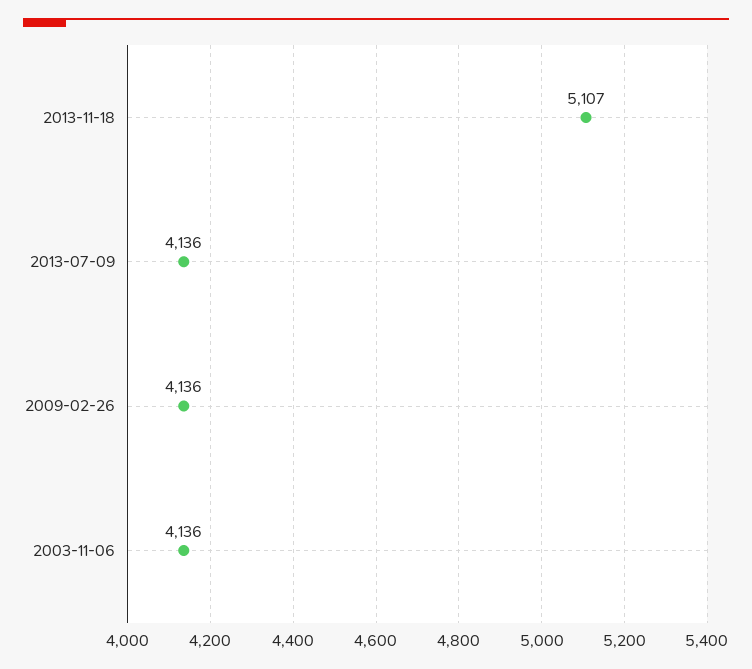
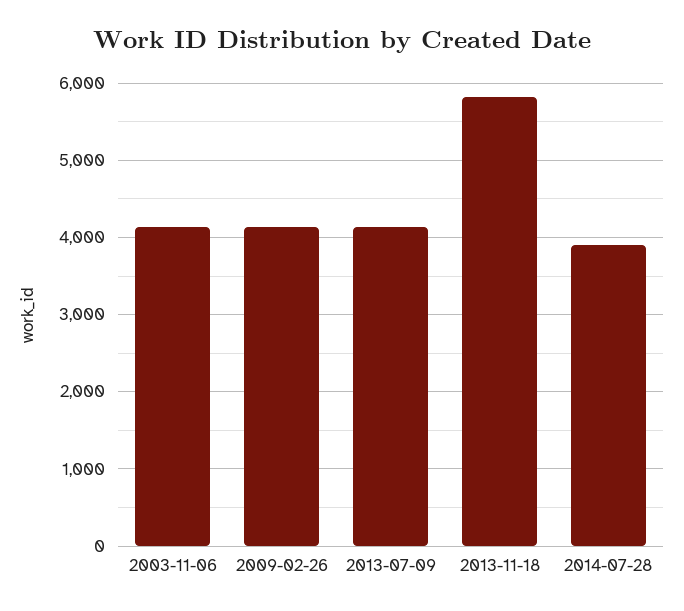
2013-11-18: 5107 -> 5800
2014-07-28: none -> 3900

